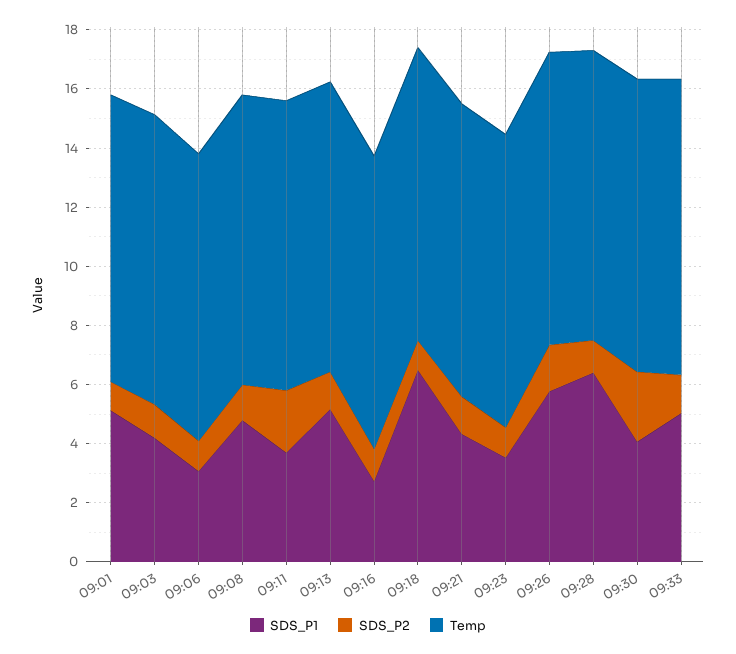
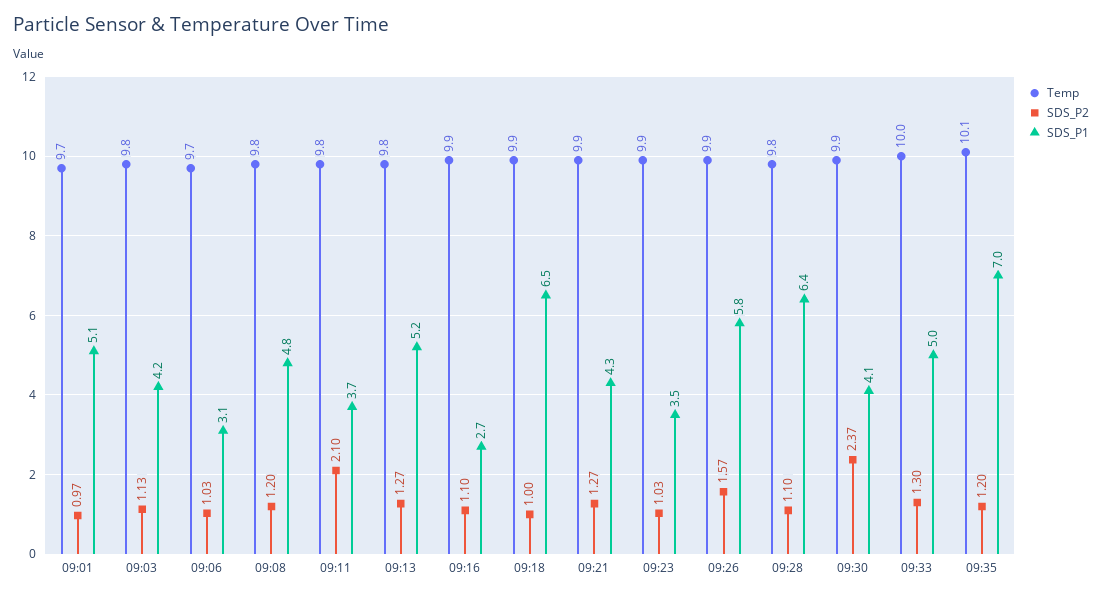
Temp, 09:35: none -> 10.1
SDS_P2, 09:35: none -> 1.2
SDS_P1, 09:35: none -> 7

